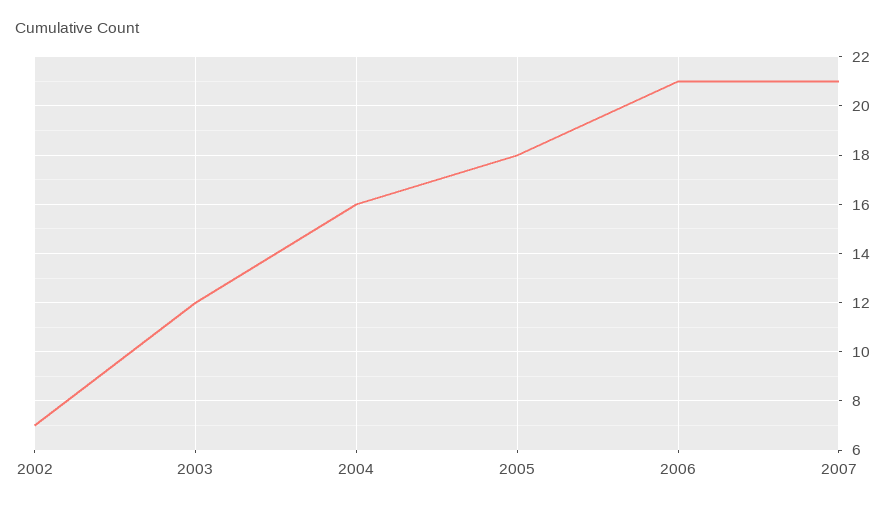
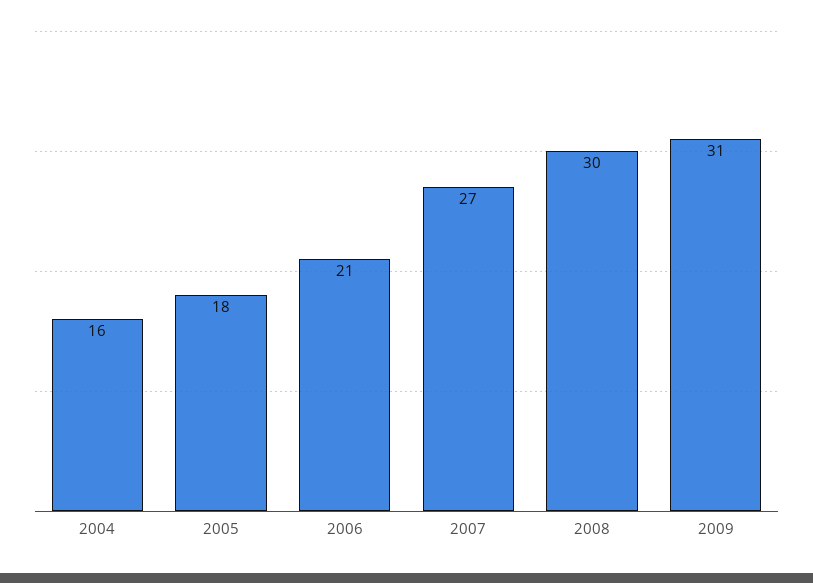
2002: 7 -> none
2003: 12 -> none
2007: 21 -> 27
2008: none -> 30
2009: none -> 31

